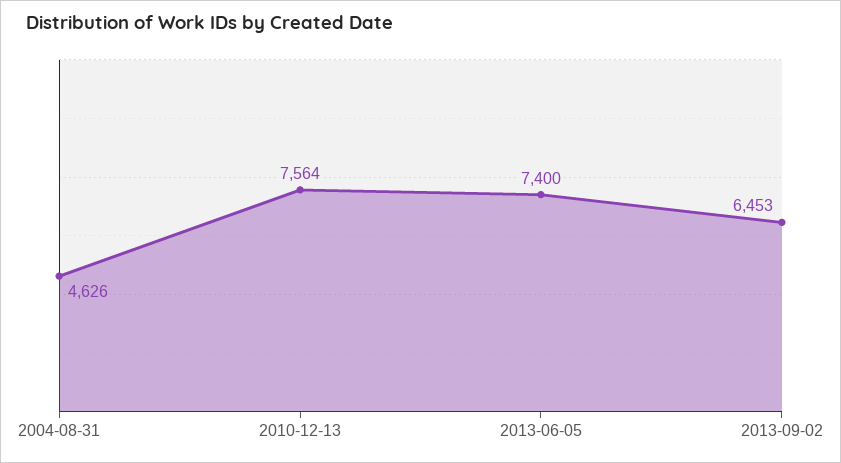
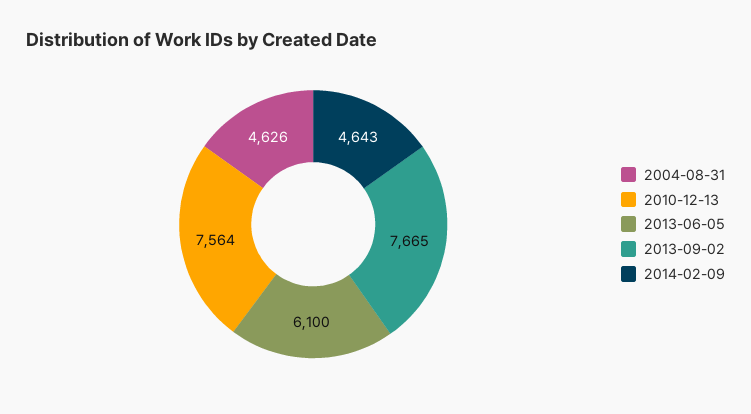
2013-06-05: 7400 -> 6100
2013-09-02: 6453 -> 7665
2014-02-09: none -> 4643

